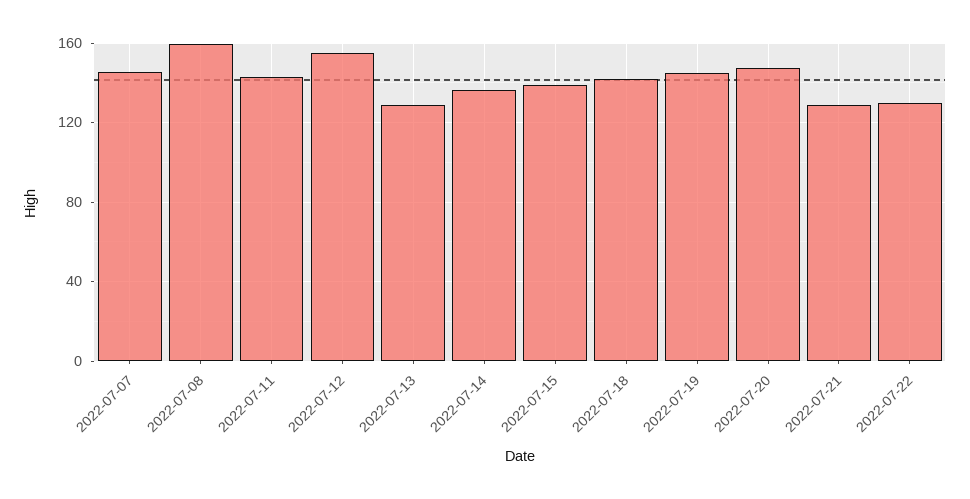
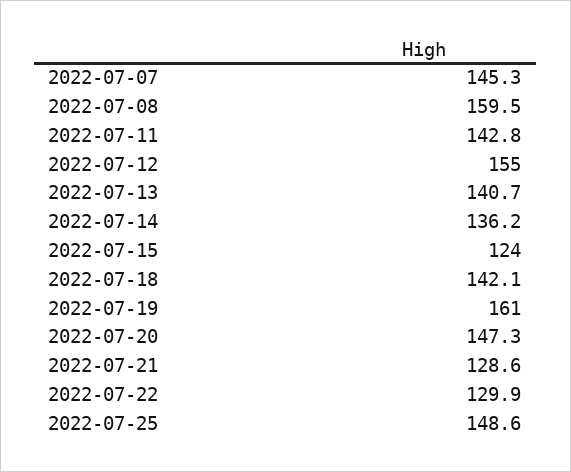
2022-07-13: 130 -> 140.7
2022-07-15: 140 -> 124
2022-07-19: 145 -> 161
2022-07-25: none -> 148.6

